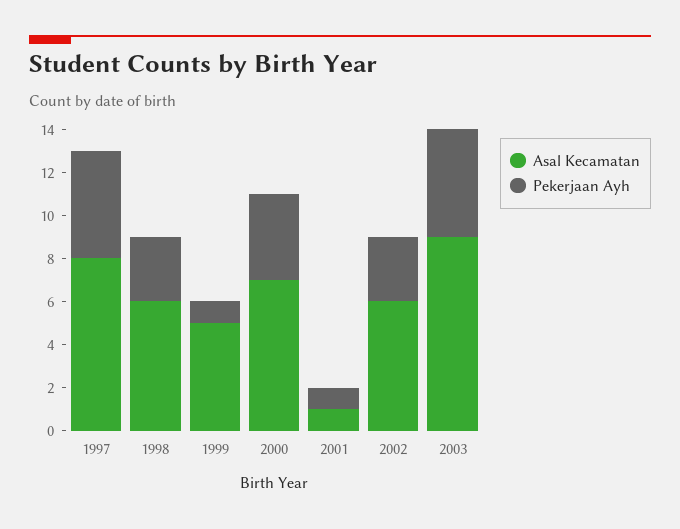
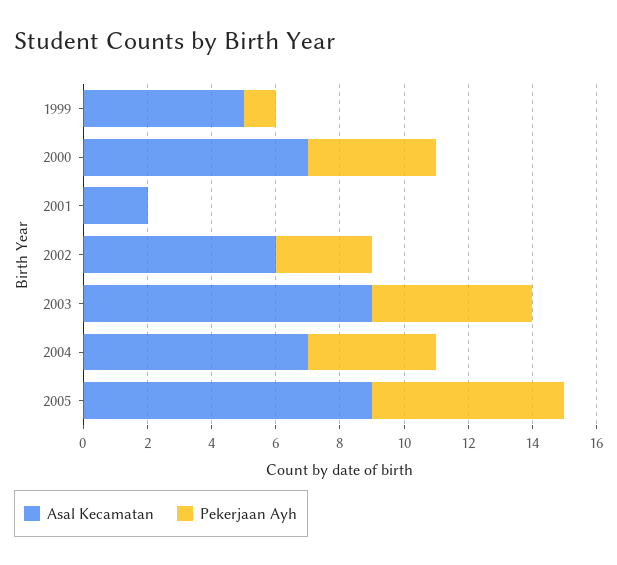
Asal Kecamatan, 1997: 8 -> none
Pekerjaan Ayh, 1997: 5 -> none
Asal Kecamatan, 1998: 6 -> none
Pekerjaan Ayh, 1998: 3 -> none
Asal Kecamatan, 2001: 1 -> 2
Pekerjaan Ayh, 2001: 1 -> 0
Asal Kecamatan, 2004: none -> 7
Pekerjaan Ayh, 2004: none -> 4
Asal Kecamatan, 2005: none -> 9
Pekerjaan Ayh, 2005: none -> 6

